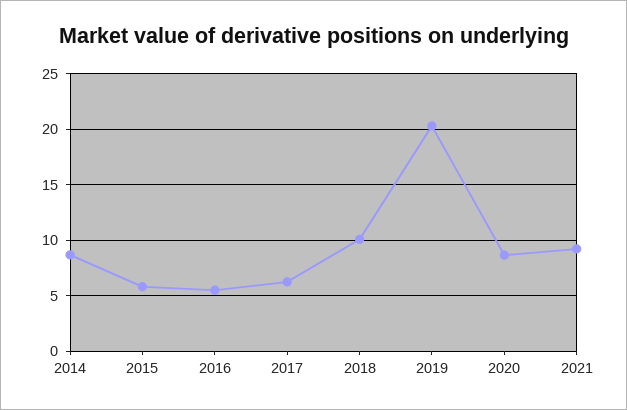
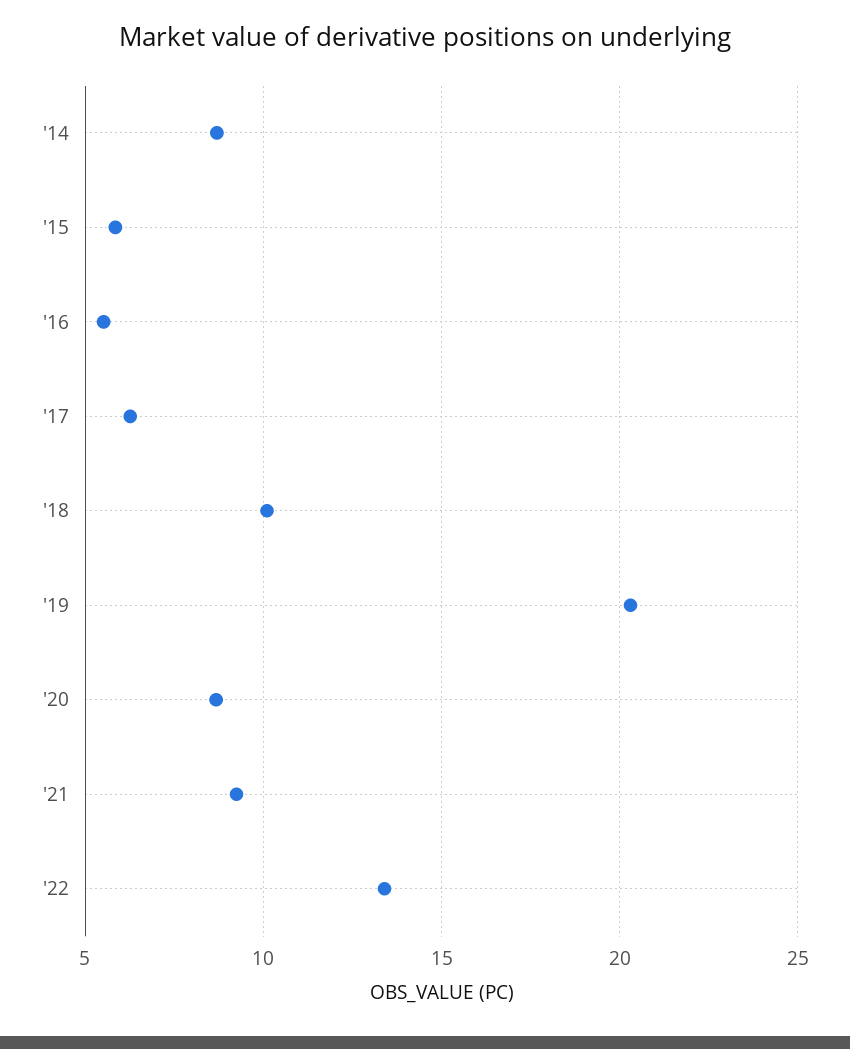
'22: none -> 13.5

